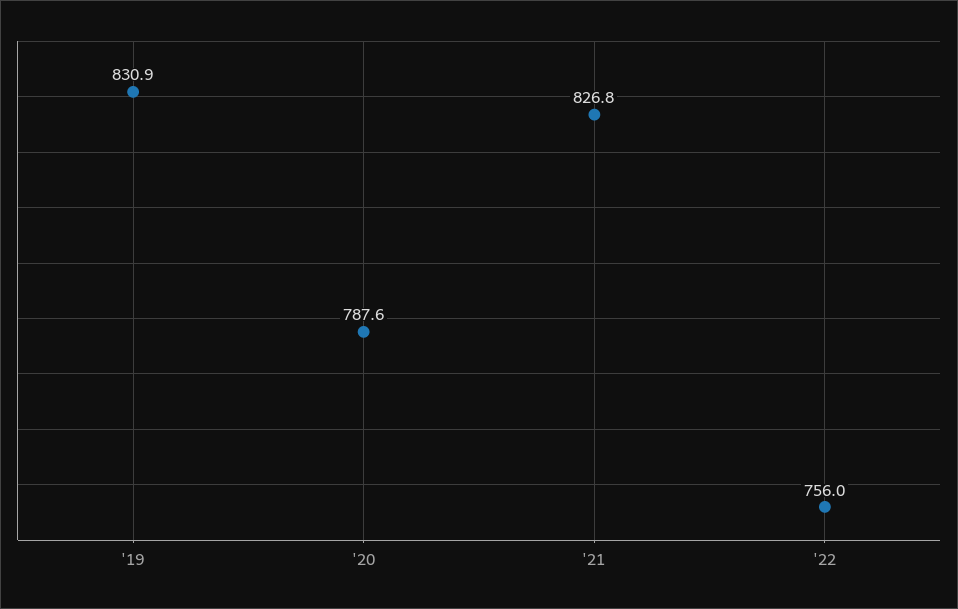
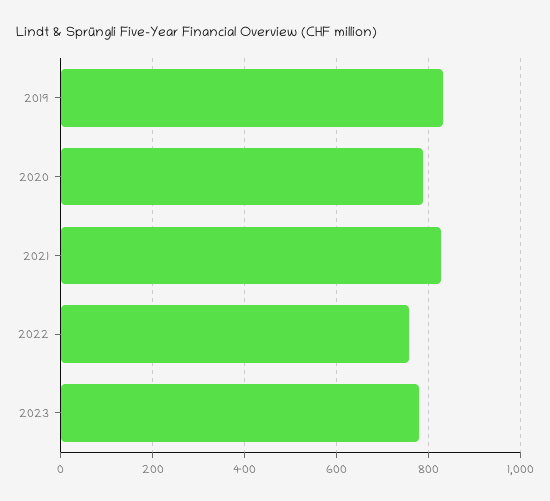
2023: none -> 780

